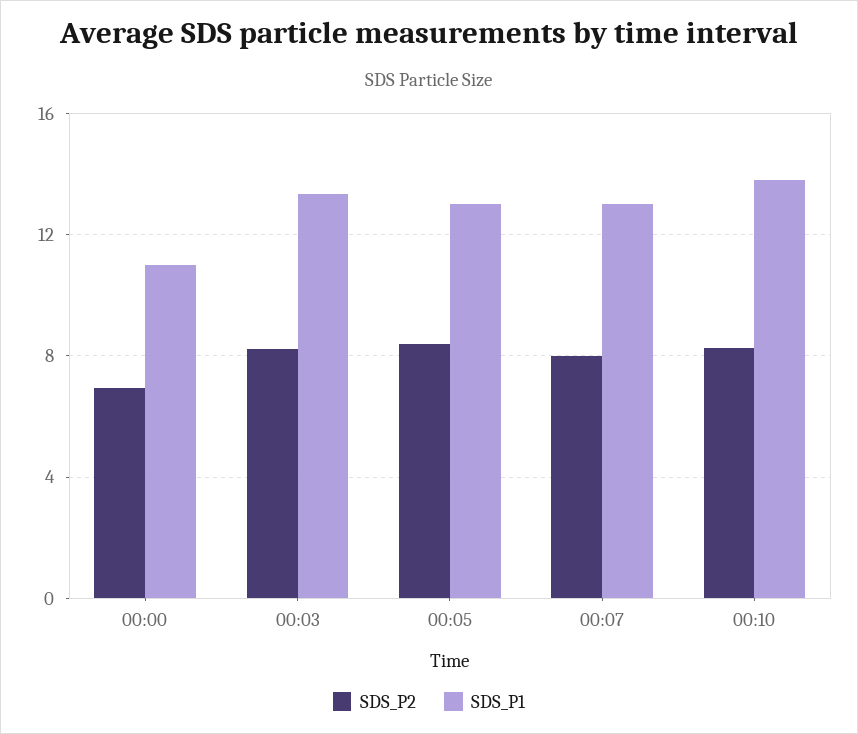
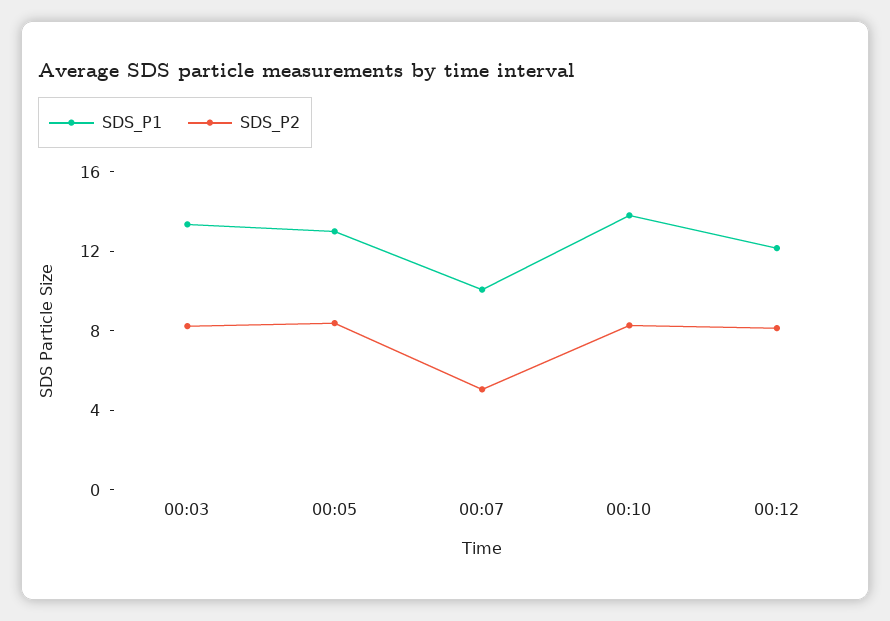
SDS_P2, 00:00: 7 -> none
SDS_P1, 00:00: 11 -> none
SDS_P2, 00:07: 8 -> 5
SDS_P1, 00:07: 13 -> 10
SDS_P1, 00:12: none -> 12
SDS_P2, 00:12: none -> 8

